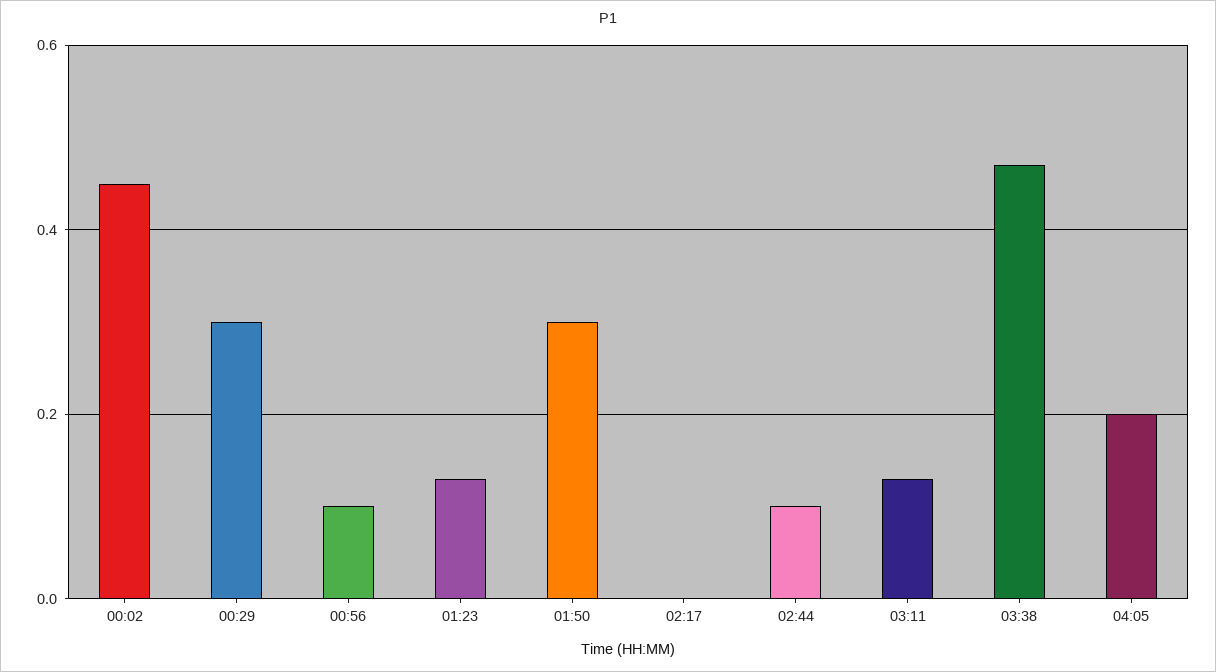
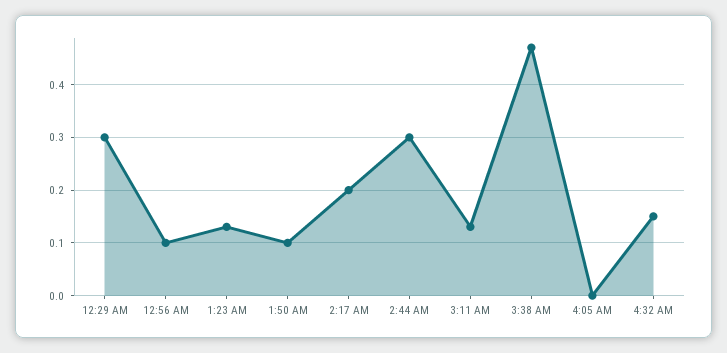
00:02: 0.45 -> none
01:50: 0.3 -> 0.1
02:17: 0 -> 0.2
02:44: 0.1 -> 0.3
04:05: 0.2 -> 0
4:32 AM: none -> 0.15

